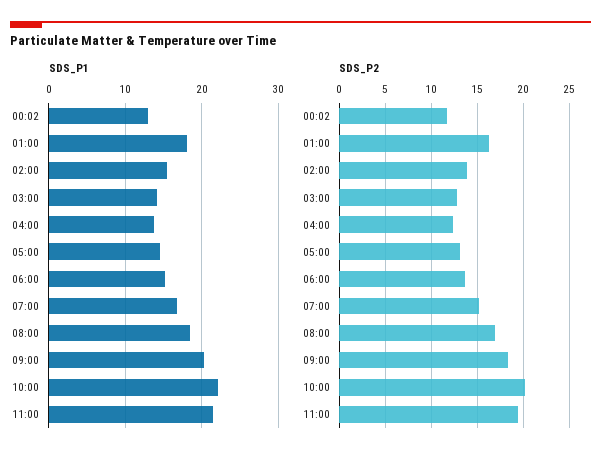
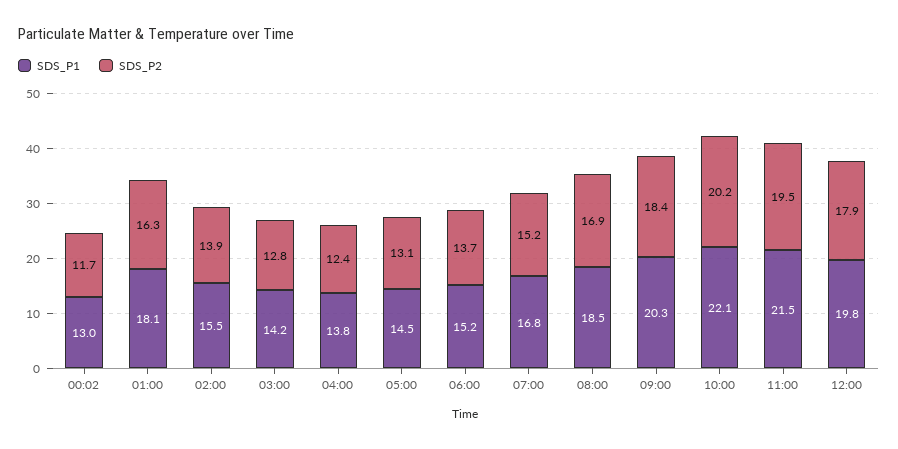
SDS_P1, 12:00: none -> 19.8
SDS_P2, 12:00: none -> 17.9

